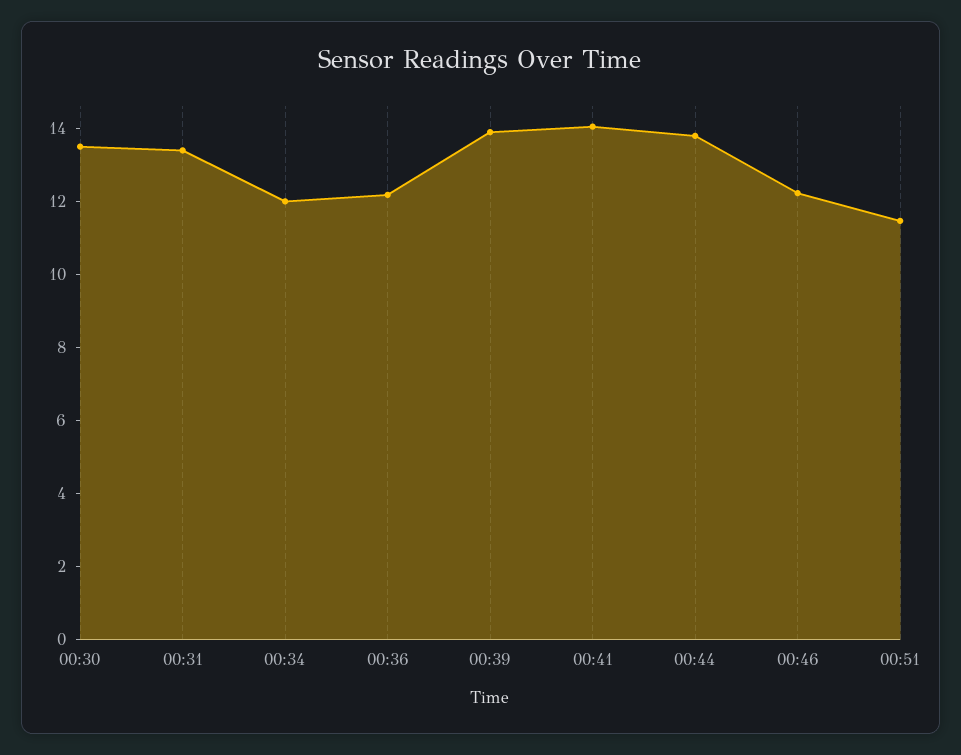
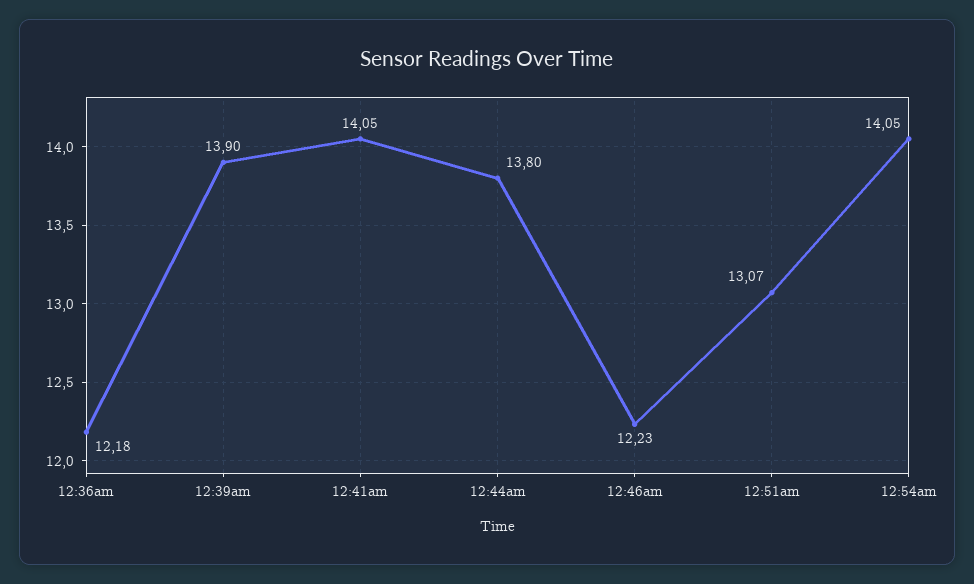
00:30: 13.5 -> none
00:31: 13.5 -> none
00:34: 12 -> none
00:51: 11.5 -> 13.07
12:54am: none -> 14.05

